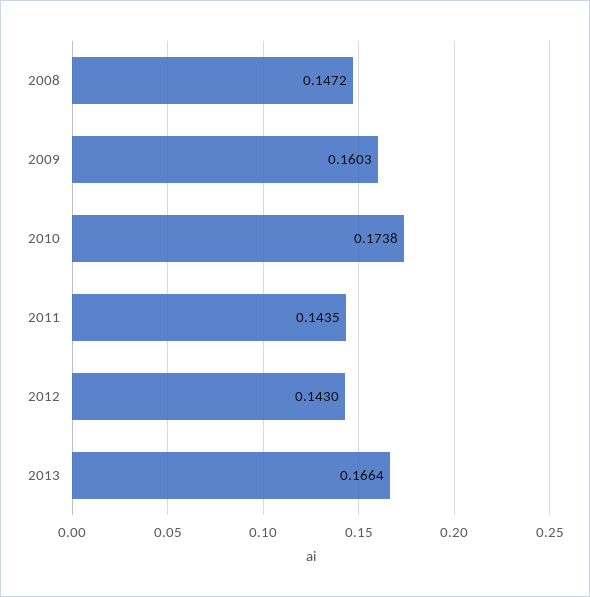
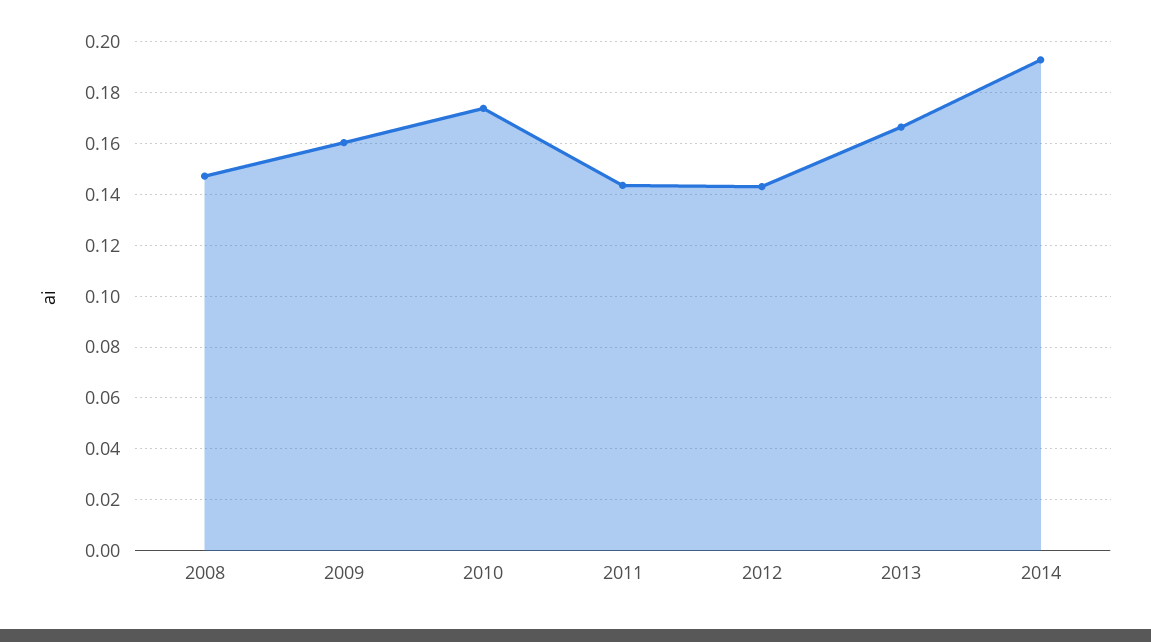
2014: none -> 0.1925

